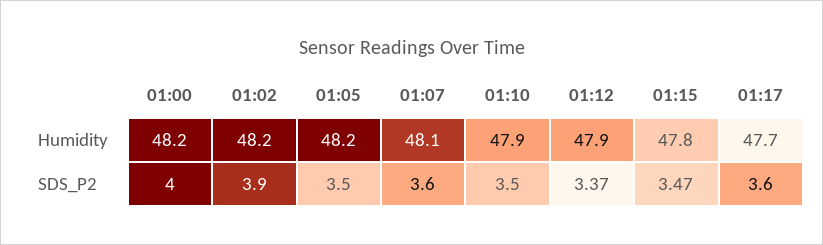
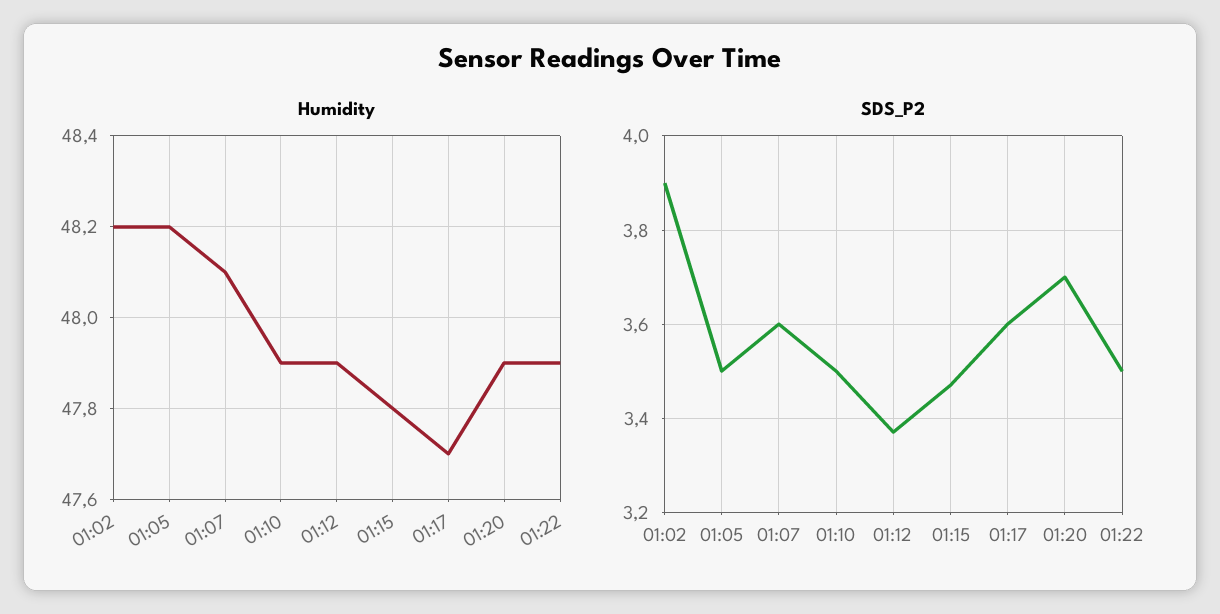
Humidity, 01:00: 48.2 -> none
SDS_P2, 01:00: 4 -> none
Humidity, 01:20: none -> 47.9
Humidity, 01:22: none -> 47.9
SDS_P2, 01:20: none -> 3.7
SDS_P2, 01:22: none -> 3.5

